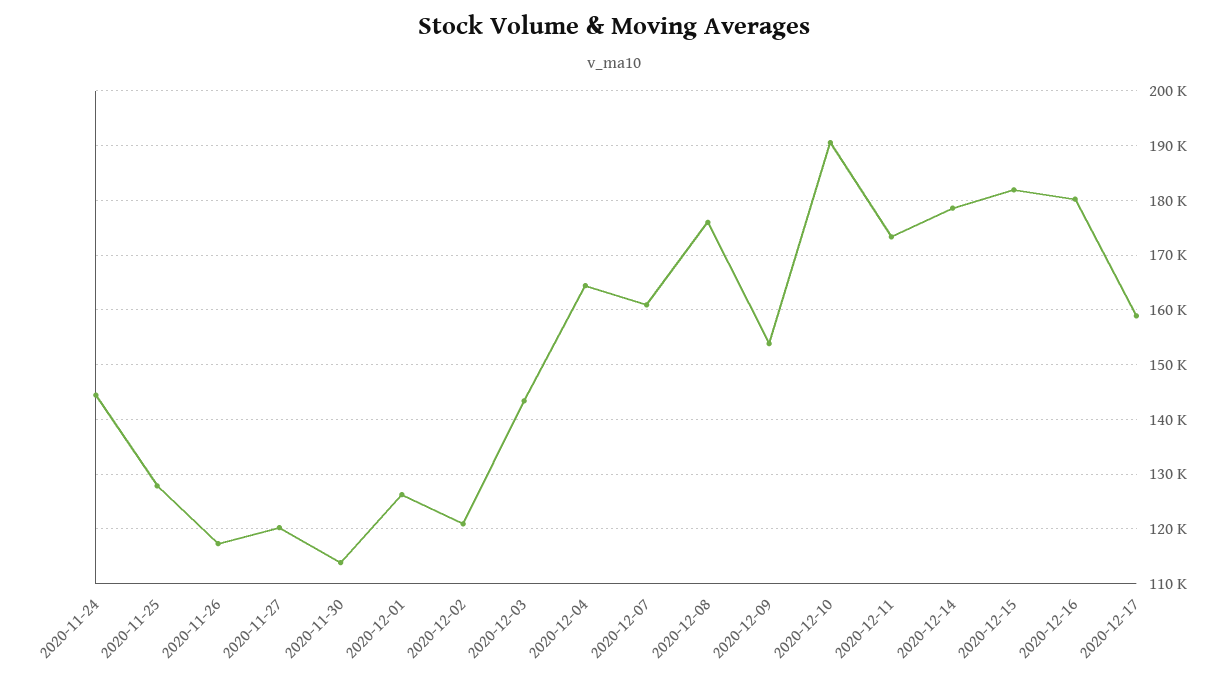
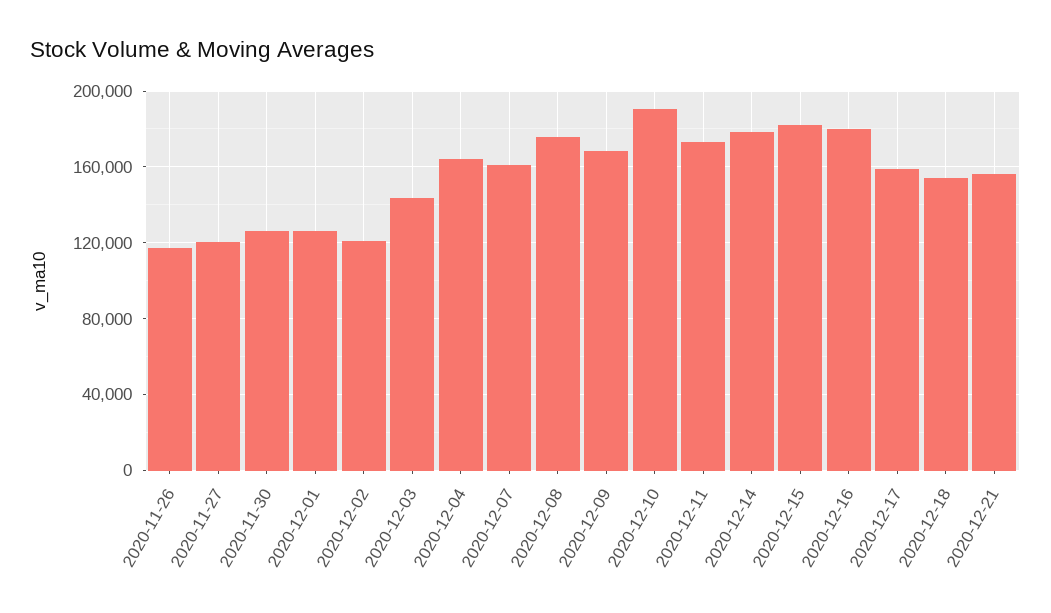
2020-11-24: 144000 -> none
2020-11-25: 128000 -> none
2020-11-30: 114000 -> 125000
2020-12-09: 154000 -> 170000
2020-12-18: none -> 155000
2020-12-21: none -> 155000

